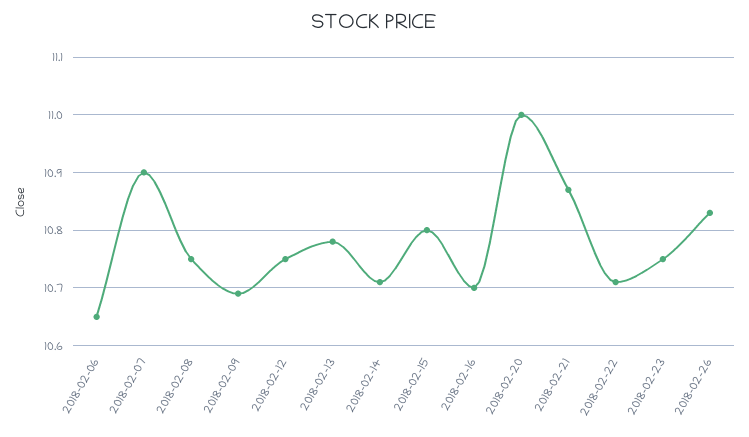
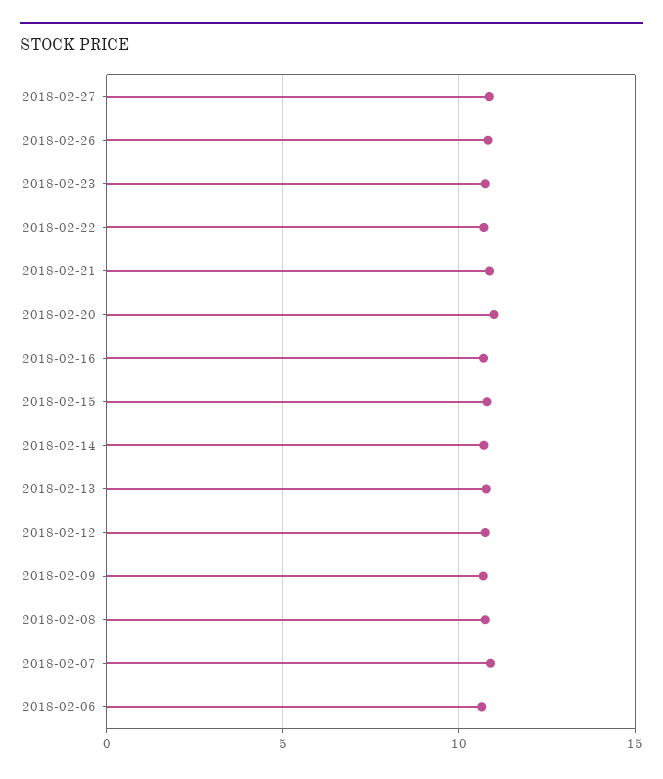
2018-02-27: none -> 11

